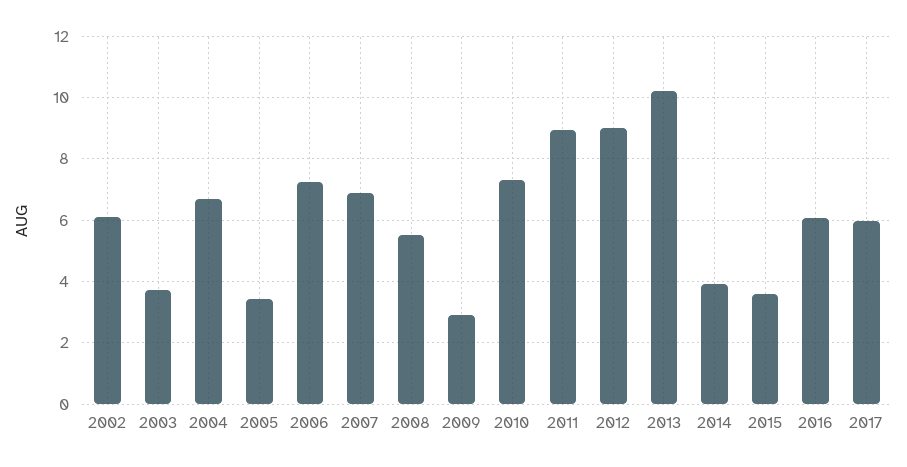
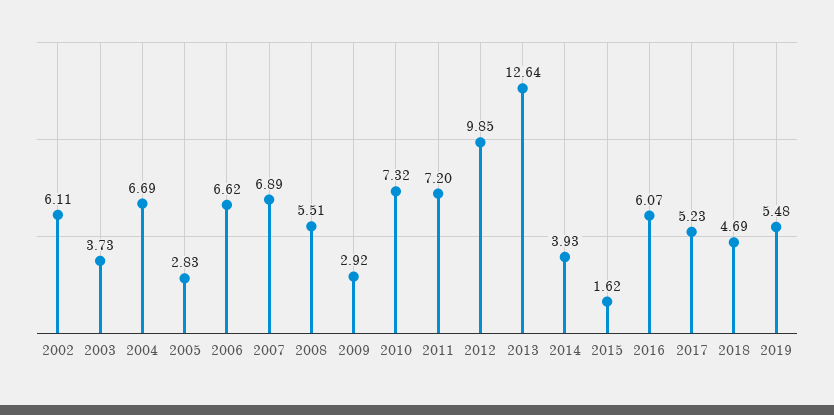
2005: 3.4 -> 2.83
2006: 7.2 -> 6.62
2011: 9 -> 7.2
2012: 9 -> 9.85
2013: 10.2 -> 12.64
2015: 3.6 -> 1.62
2017: 6 -> 5.23
2018: none -> 4.69
2019: none -> 5.48

